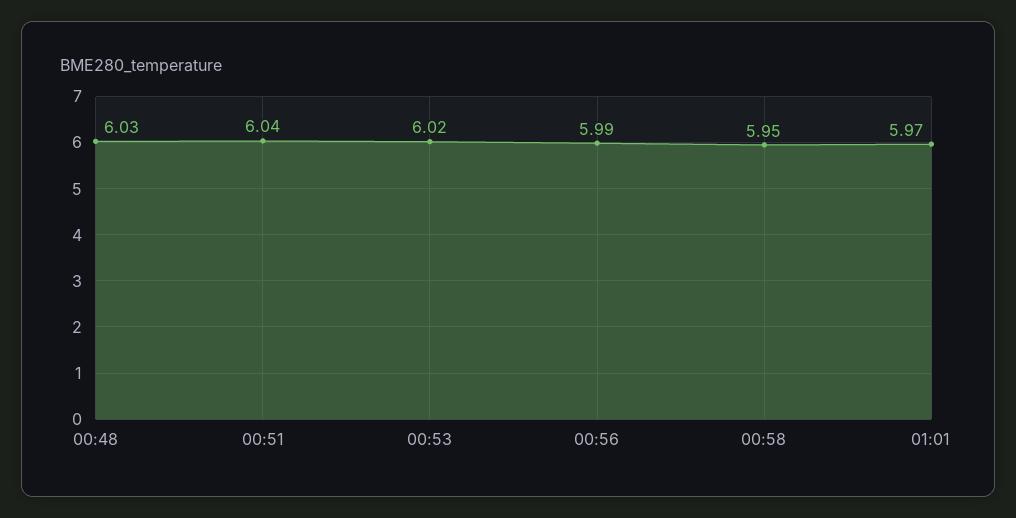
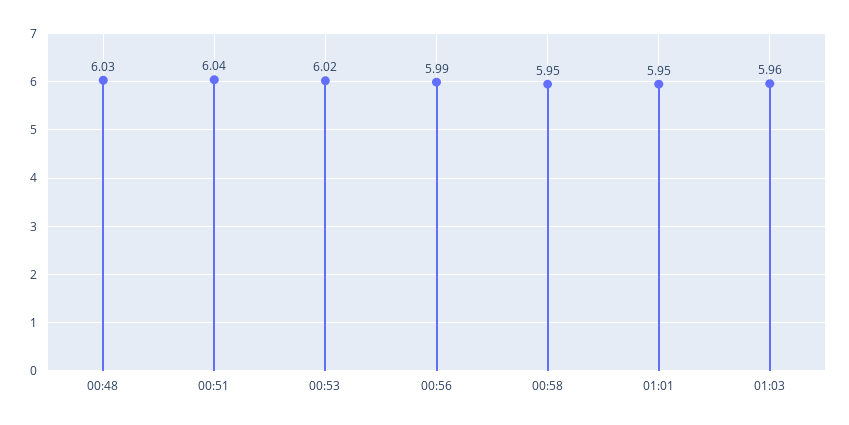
01:01: 5.97 -> 5.95
01:03: none -> 5.96

